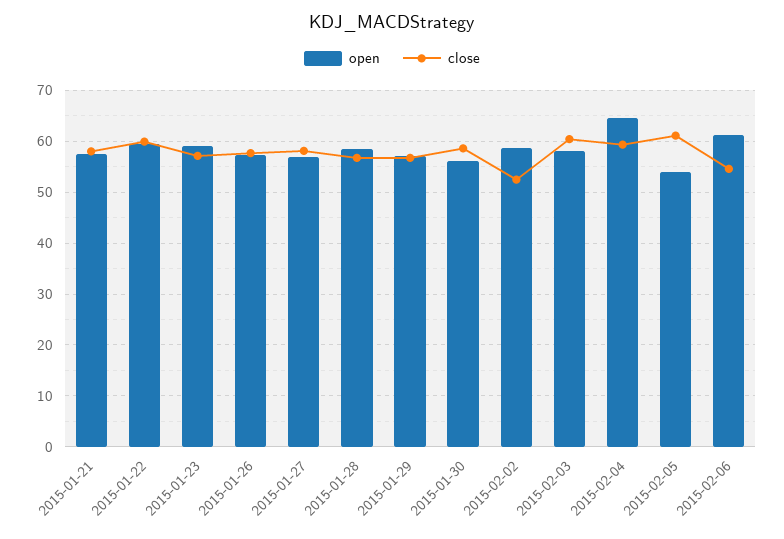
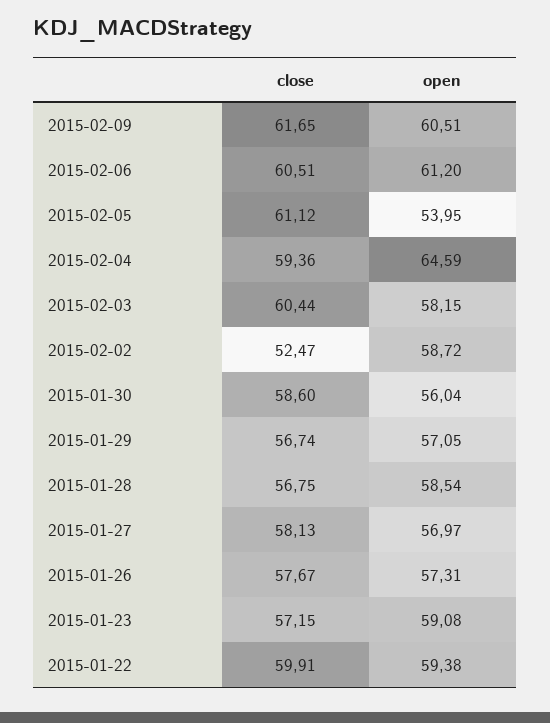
open, 2015-01-21: 58 -> none
close, 2015-01-21: 58 -> none
close, 2015-02-06: 54 -> 60.51
close, 2015-02-09: none -> 61.65
open, 2015-02-09: none -> 60.51

